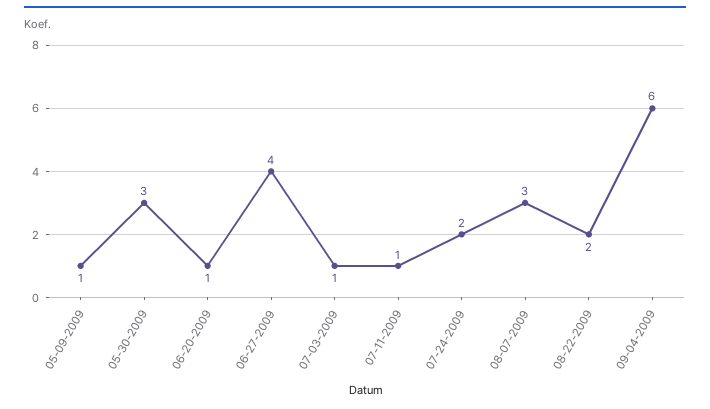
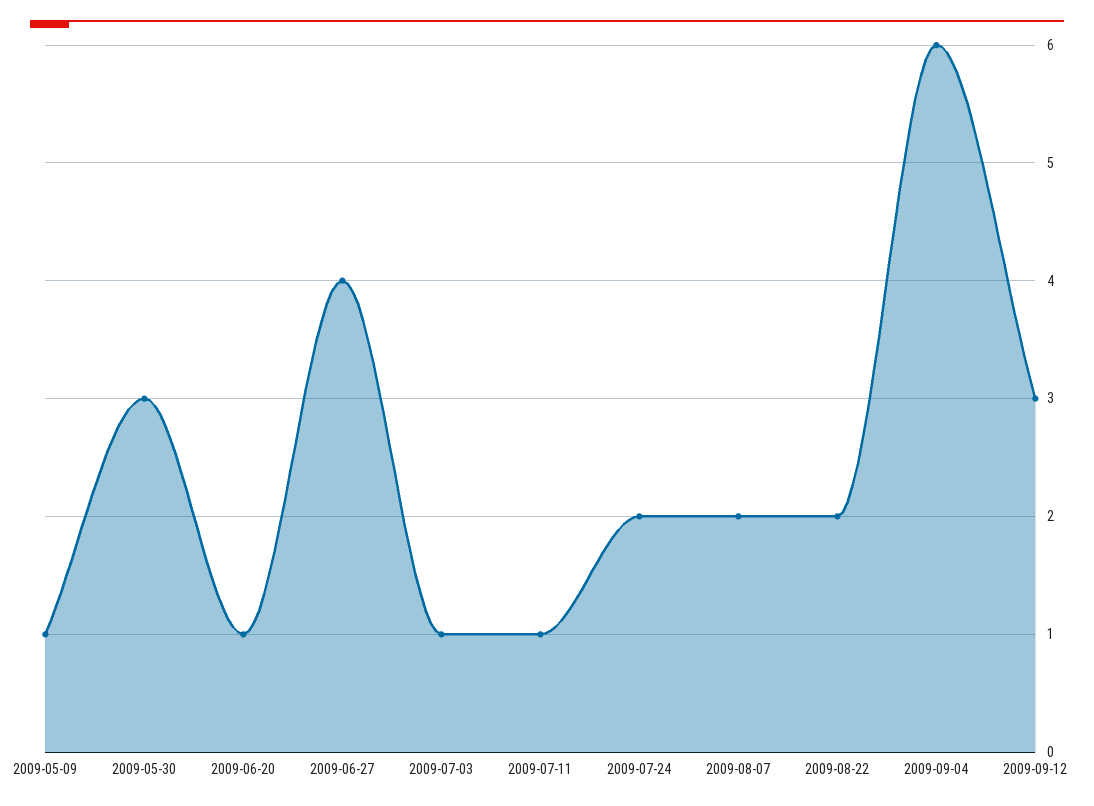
08-07-2009: 3 -> 2
2009-09-12: none -> 3

